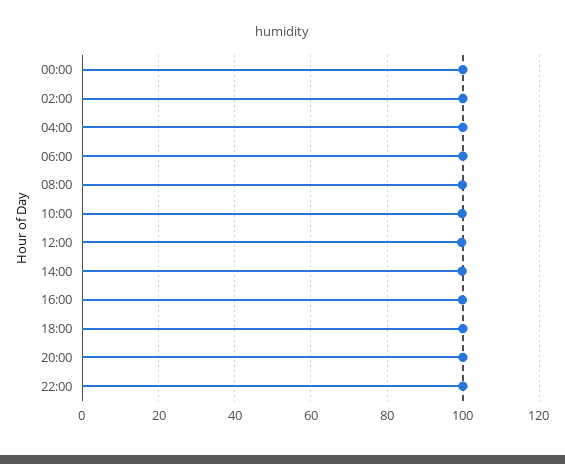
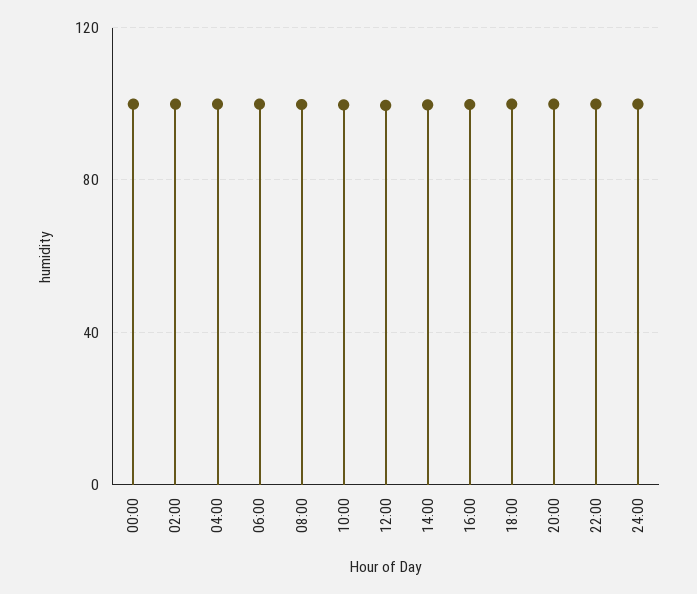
24:00: none -> 100

